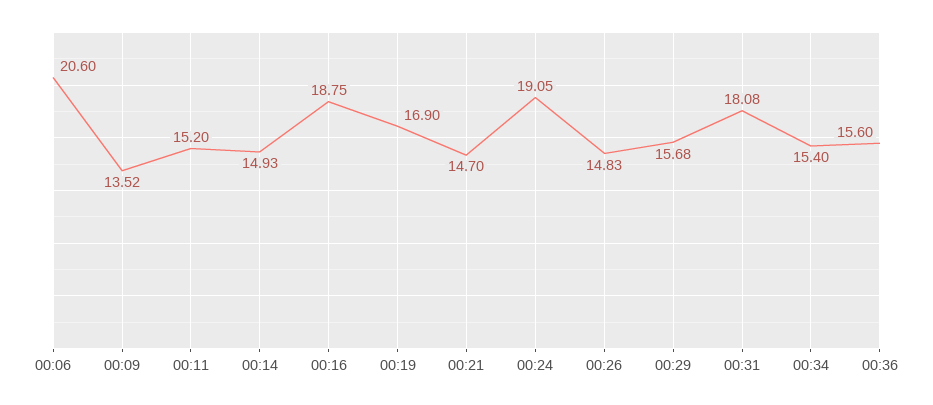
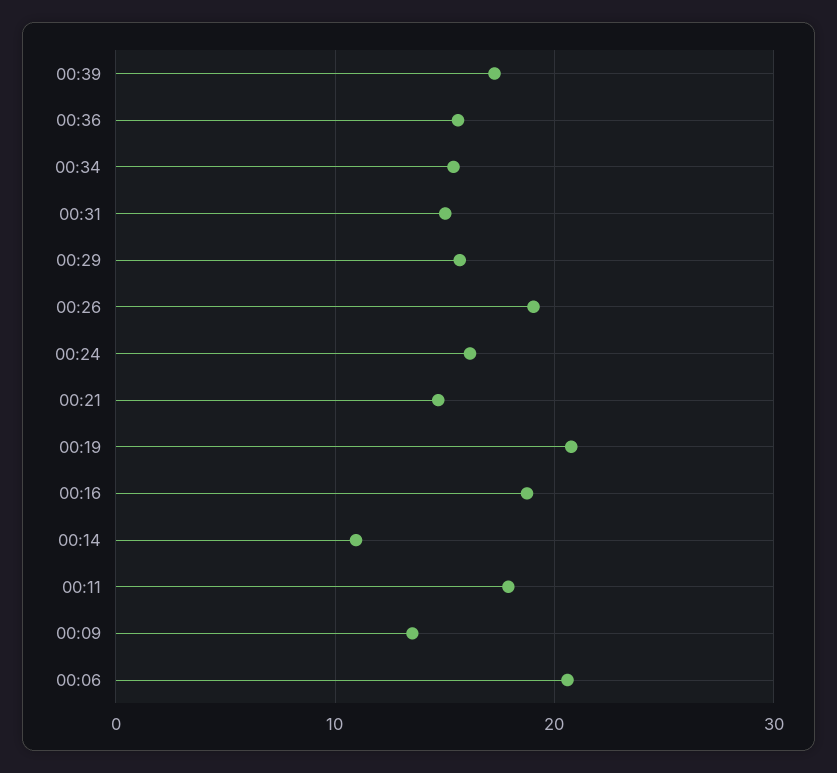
00:11: 15.2 -> 18
00:14: 14.93 -> 11
00:19: 16.9 -> 21
00:24: 19.05 -> 16
00:26: 14.83 -> 19
00:31: 18.08 -> 15
00:39: none -> 17

